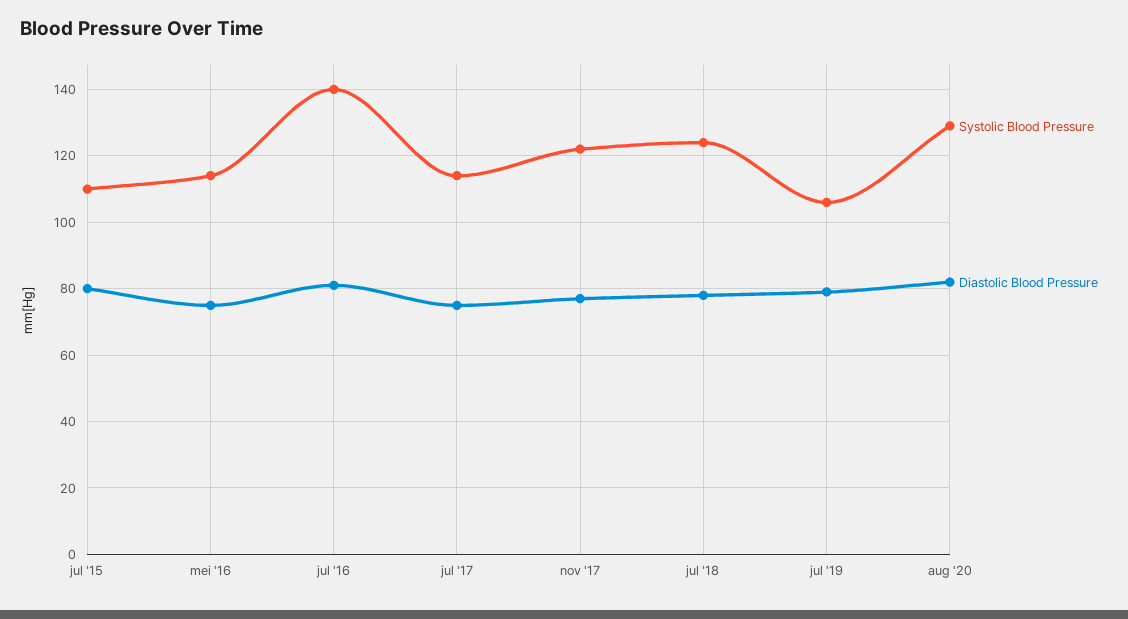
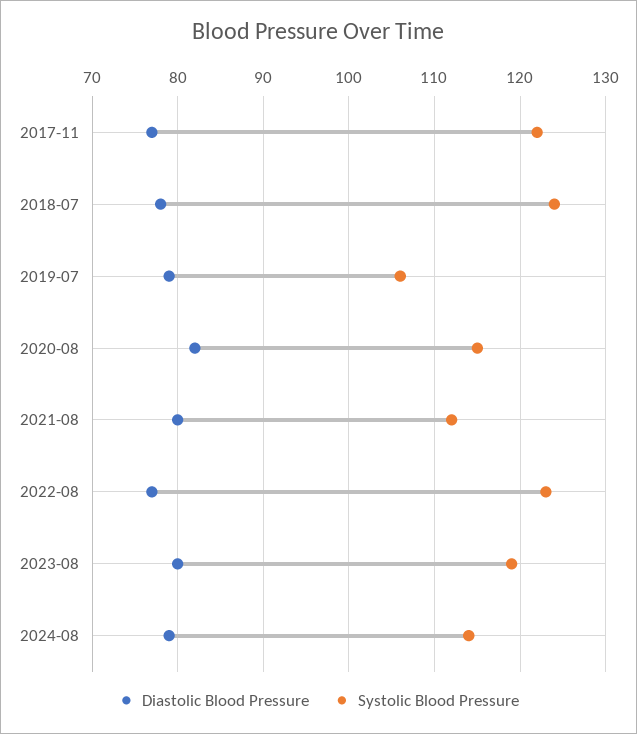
Systolic Blood Pressure, jul '15: 110 -> none
Diastolic Blood Pressure, jul '15: 80 -> none
Systolic Blood Pressure, mei '16: 115 -> none
Diastolic Blood Pressure, mei '16: 75 -> none
Systolic Blood Pressure, jul '16: 140 -> none
Diastolic Blood Pressure, jul '16: 80 -> none
Systolic Blood Pressure, jul '17: 115 -> none
Diastolic Blood Pressure, jul '17: 75 -> none
Systolic Blood Pressure, aug '20: 130 -> 115
Diastolic Blood Pressure, 2021-08: none -> 80
Systolic Blood Pressure, 2021-08: none -> 112
Diastolic Blood Pressure, 2022-08: none -> 77
Systolic Blood Pressure, 2022-08: none -> 123
Diastolic Blood Pressure, 2023-08: none -> 80
Systolic Blood Pressure, 2023-08: none -> 119
Diastolic Blood Pressure, 2024-08: none -> 79
Systolic Blood Pressure, 2024-08: none -> 114

